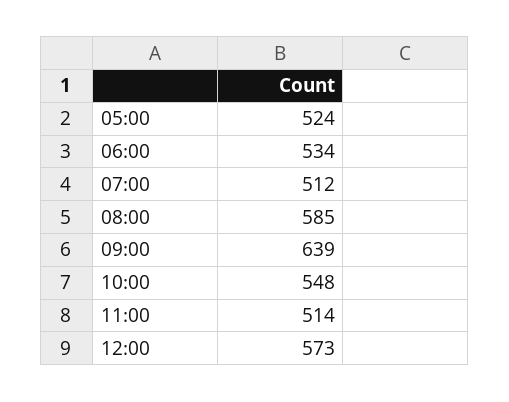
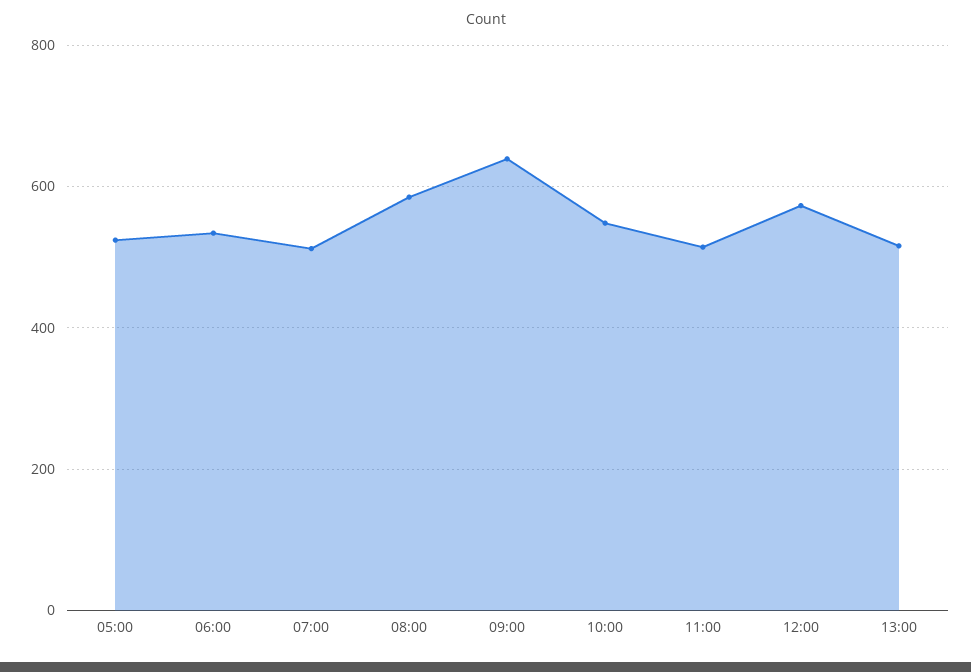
13:00: none -> 520

